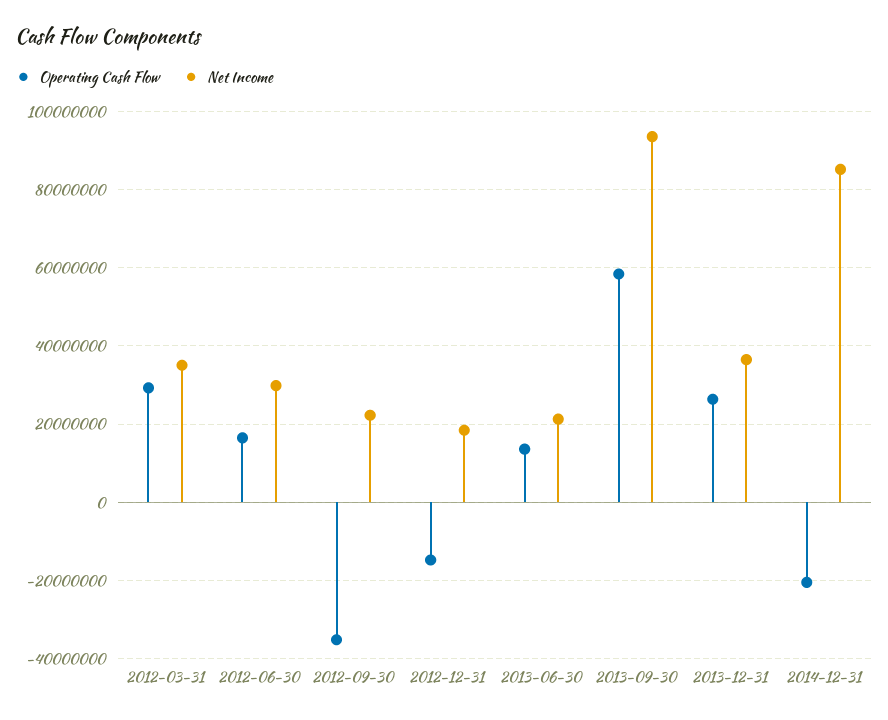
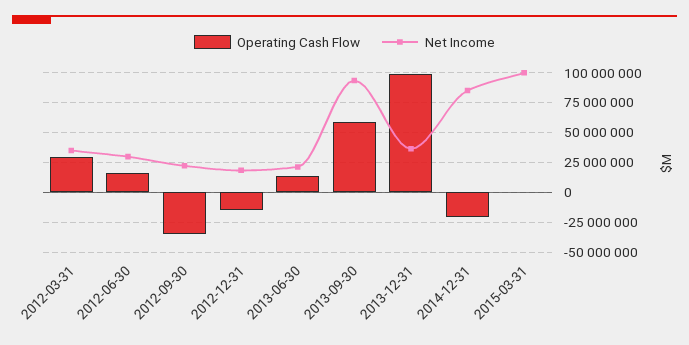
Operating Cash Flow, 2013-12-31: 26000000 -> 100000000
Operating Cash Flow, 2015-03-31: none -> 0
Net Income, 2015-03-31: none -> 100000000

